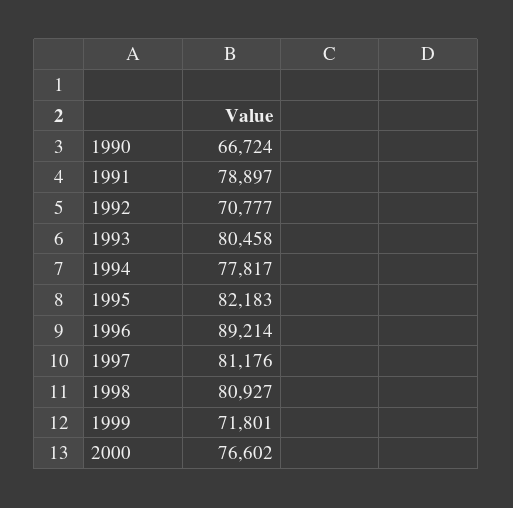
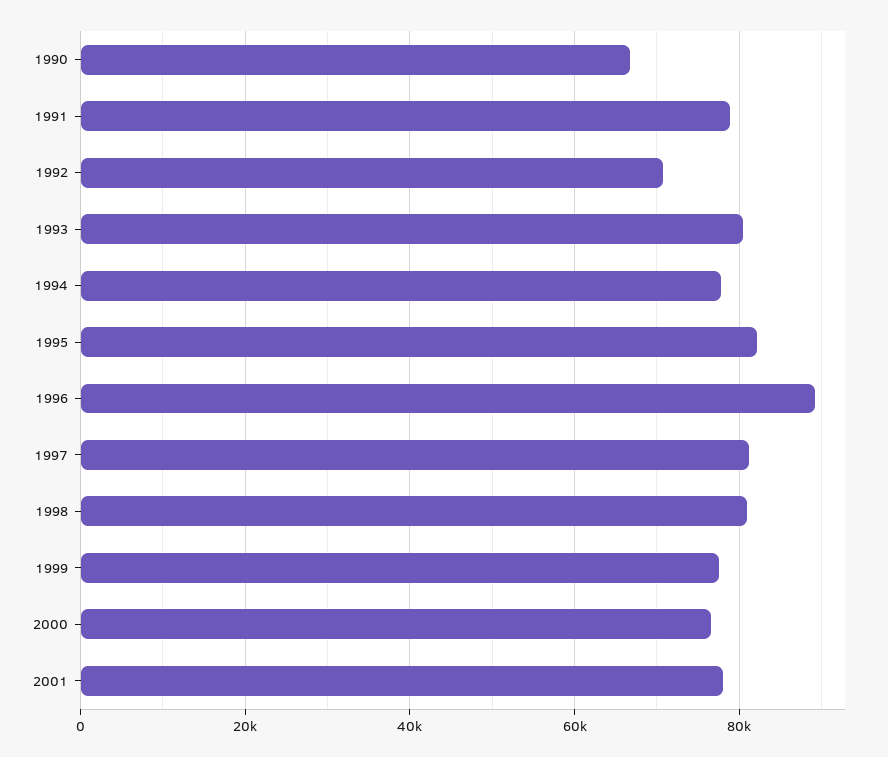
1999: 71801 -> 78000
2001: none -> 78000

